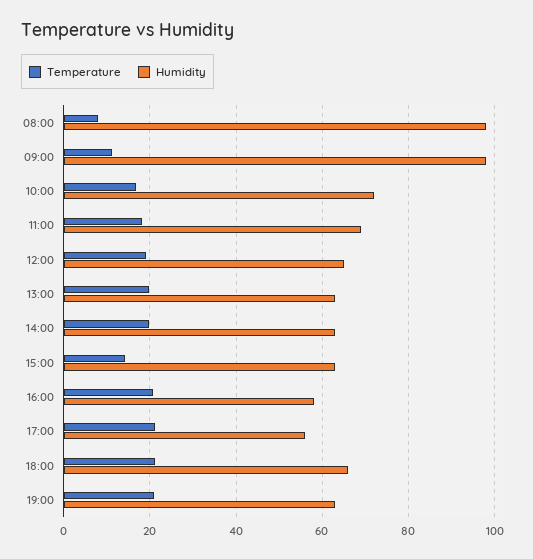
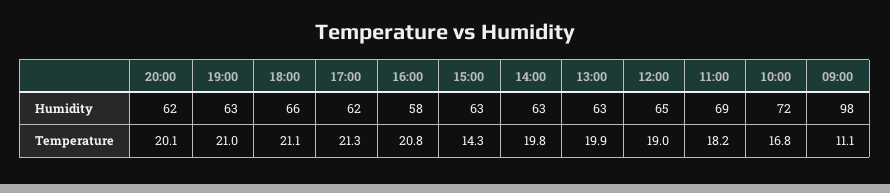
Temperature, 08:00: 8 -> none
Humidity, 08:00: 98 -> none
Humidity, 17:00: 56 -> 62
Humidity, 20:00: none -> 62
Temperature, 20:00: none -> 20.1

